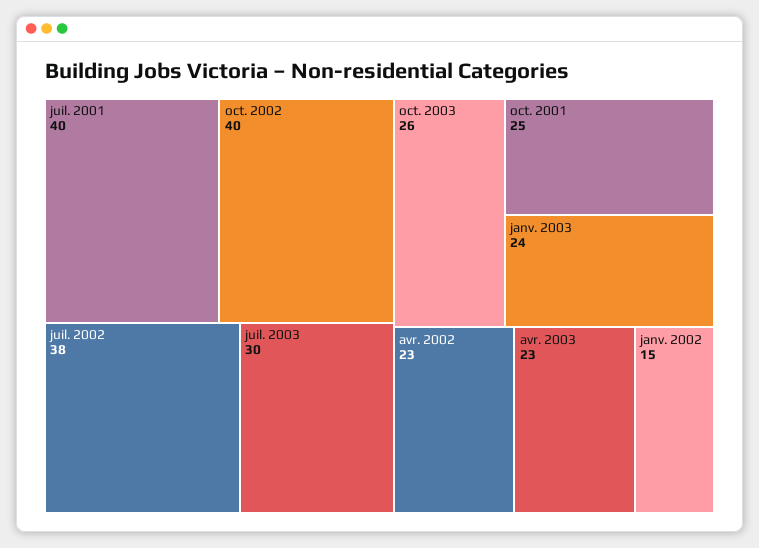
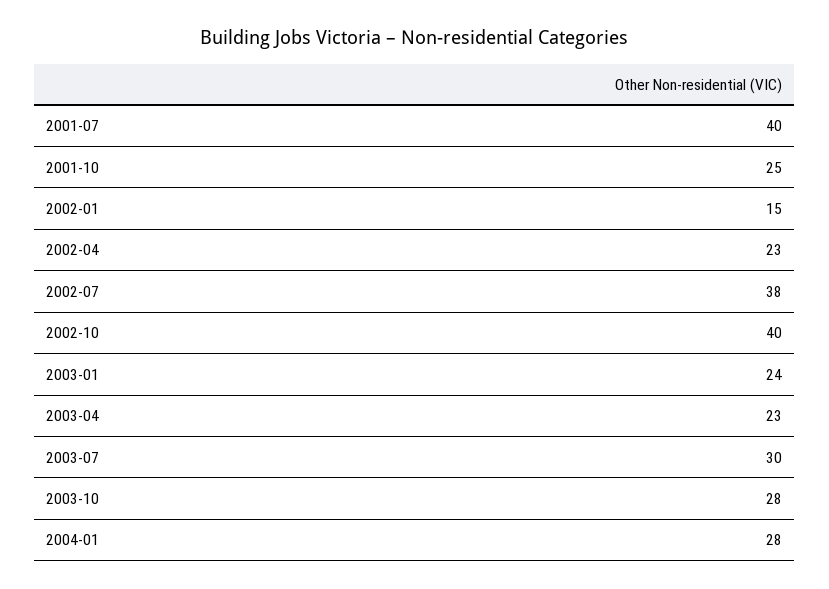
oct. 2003: 26 -> 28
2004-01: none -> 28

